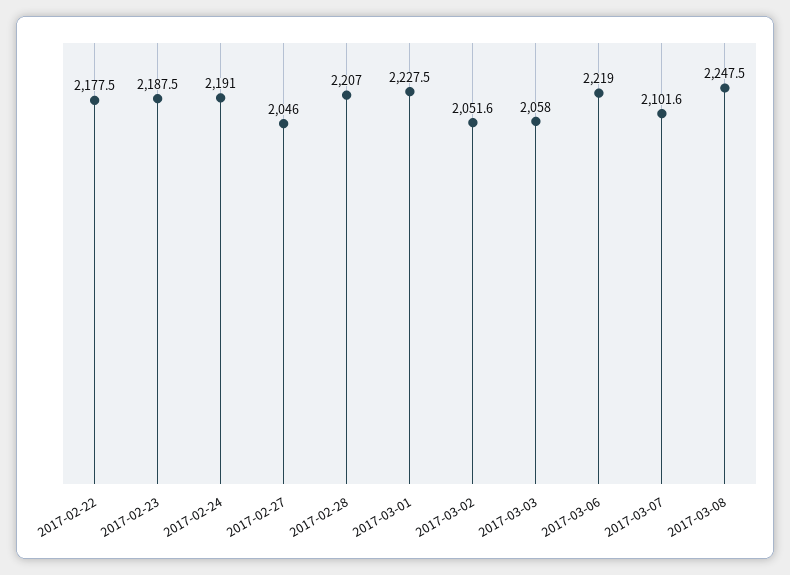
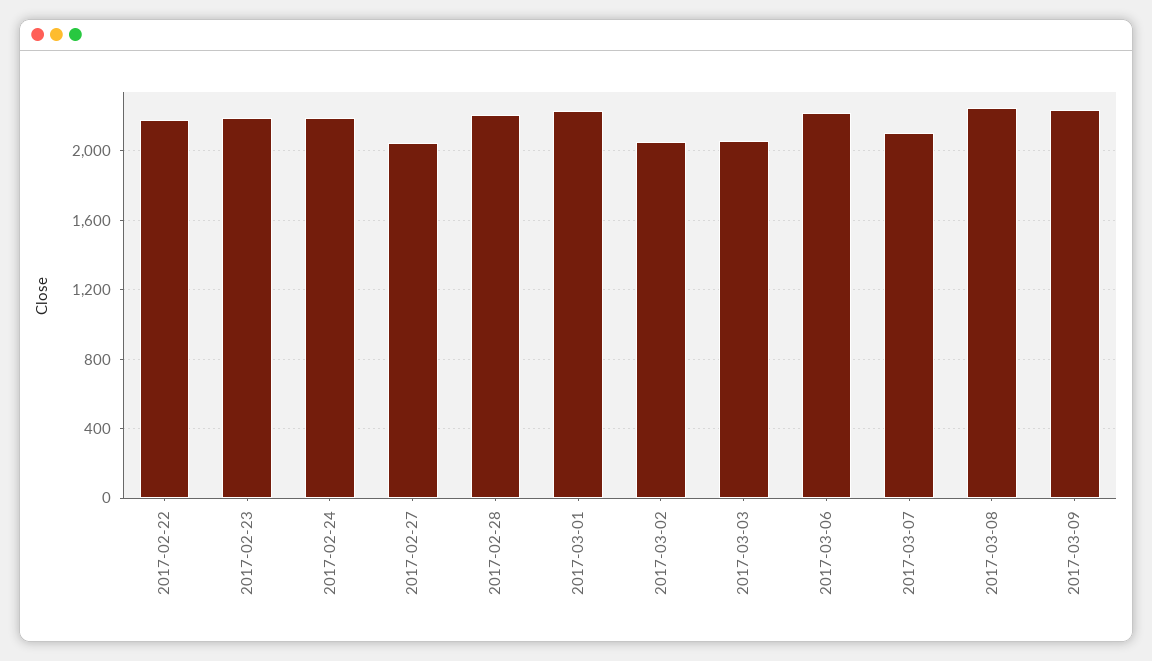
2017-03-09: none -> 2250

